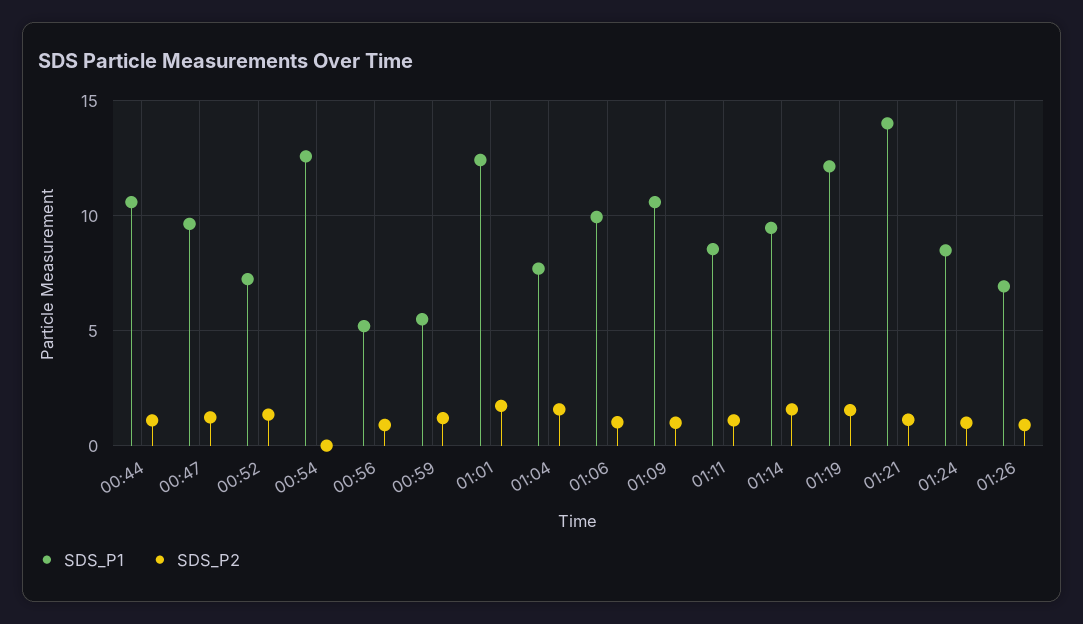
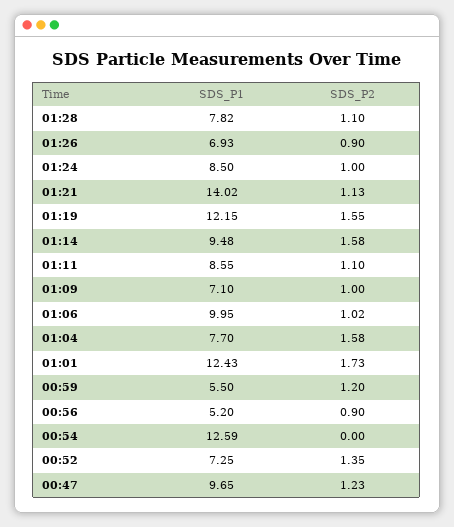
SDS_P1, 00:44: 10.5 -> none
SDS_P2, 00:44: 1 -> none
SDS_P1, 01:09: 10.5 -> 7.1
SDS_P1, 01:28: none -> 7.82
SDS_P2, 01:28: none -> 1.1

